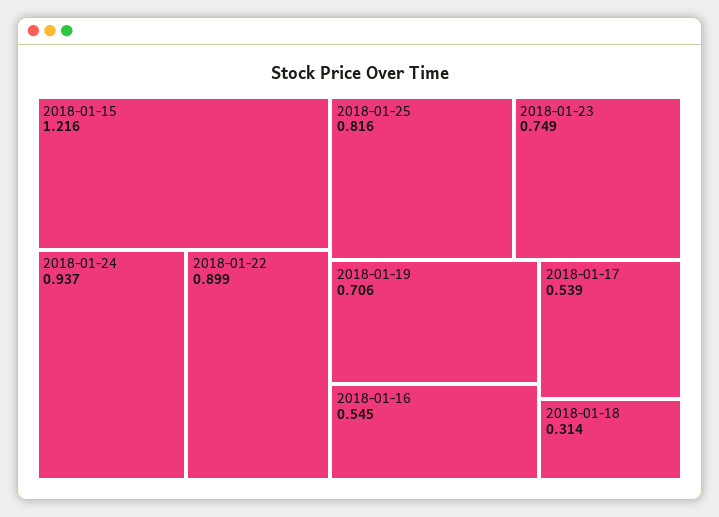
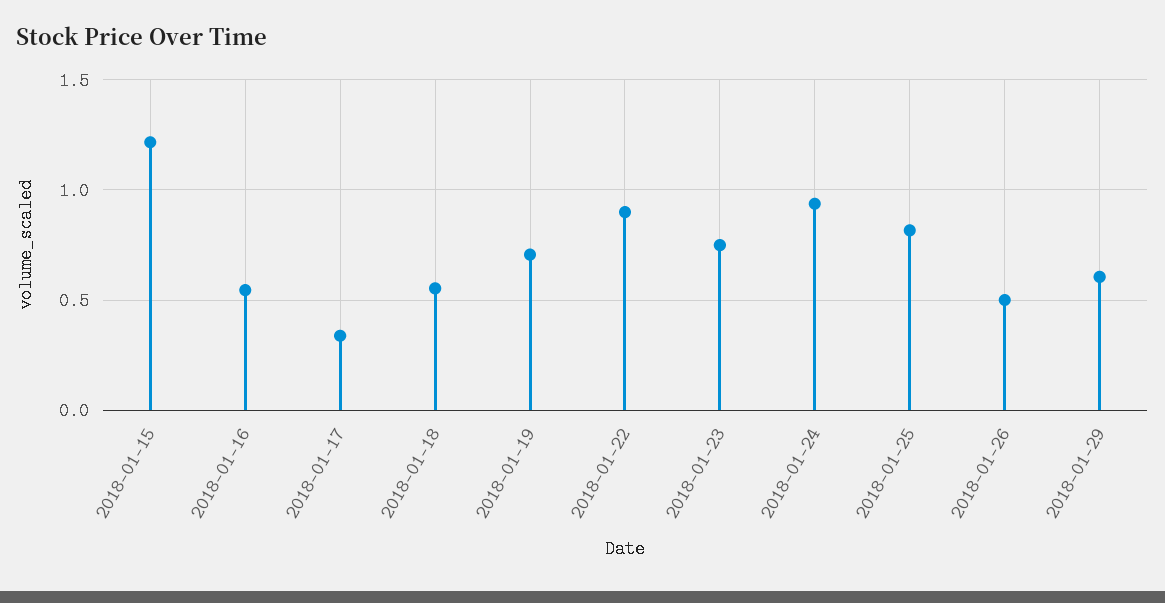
2018-01-17: 0.539 -> 0.35
2018-01-18: 0.314 -> 0.55
2018-01-26: none -> 0.5
2018-01-29: none -> 0.6

